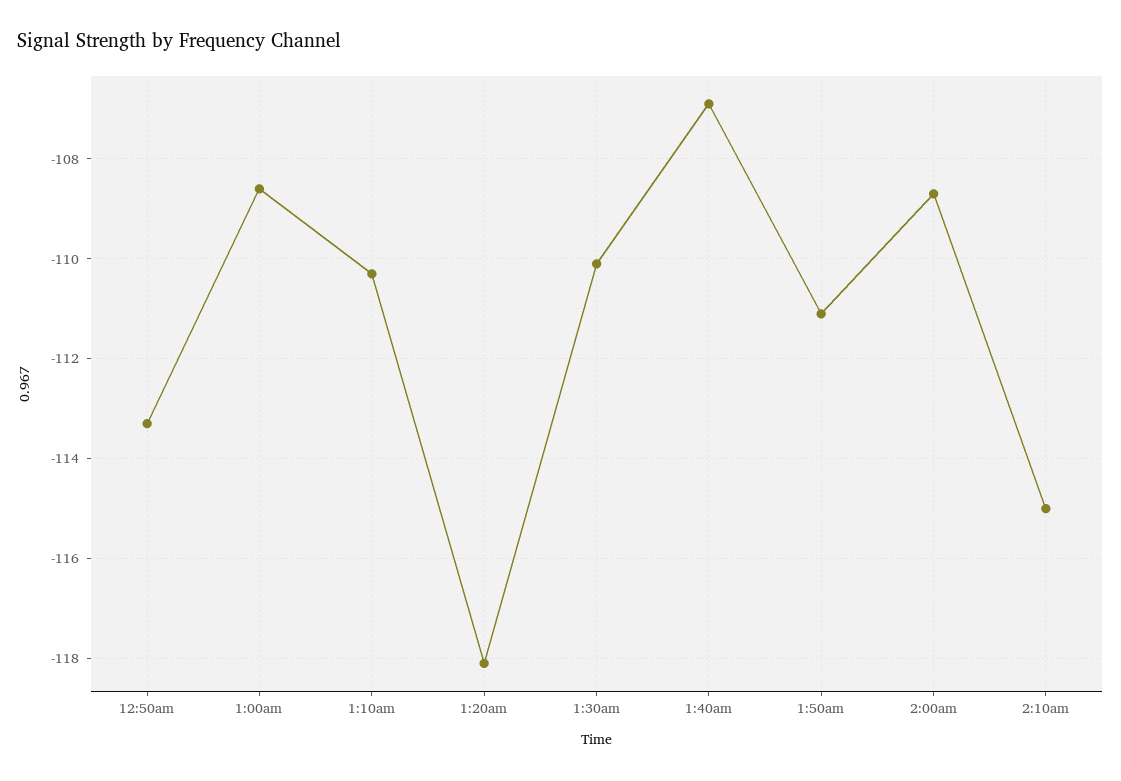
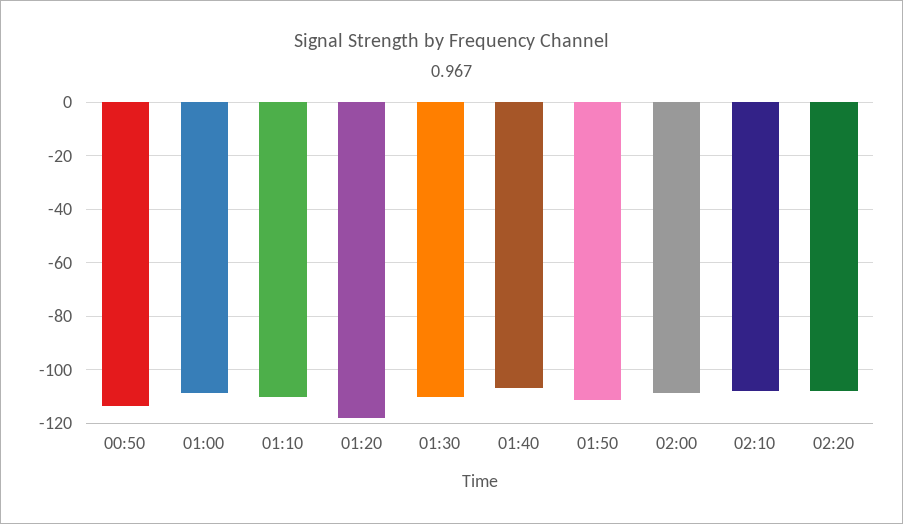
2:10am: -115 -> -107.5
02:20: none -> -107.5

